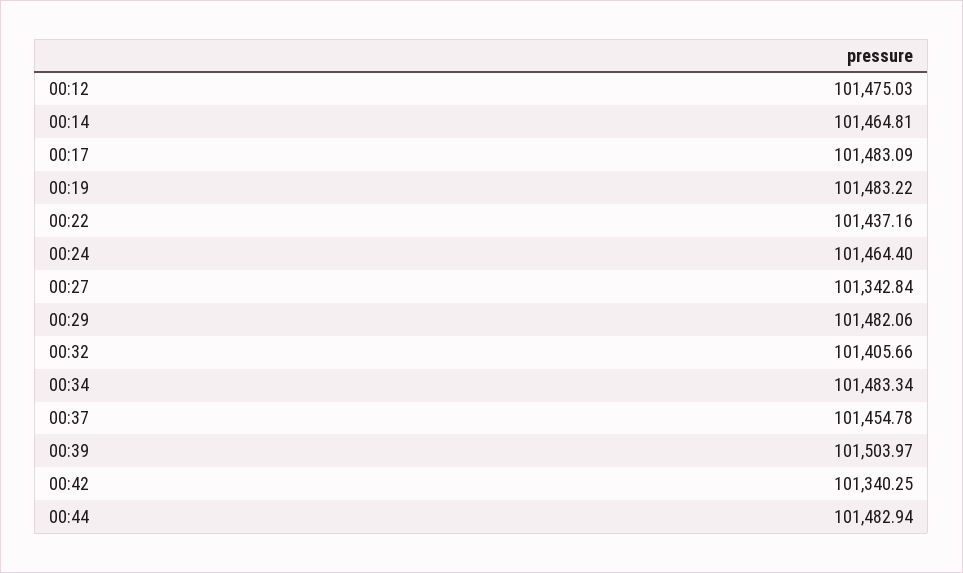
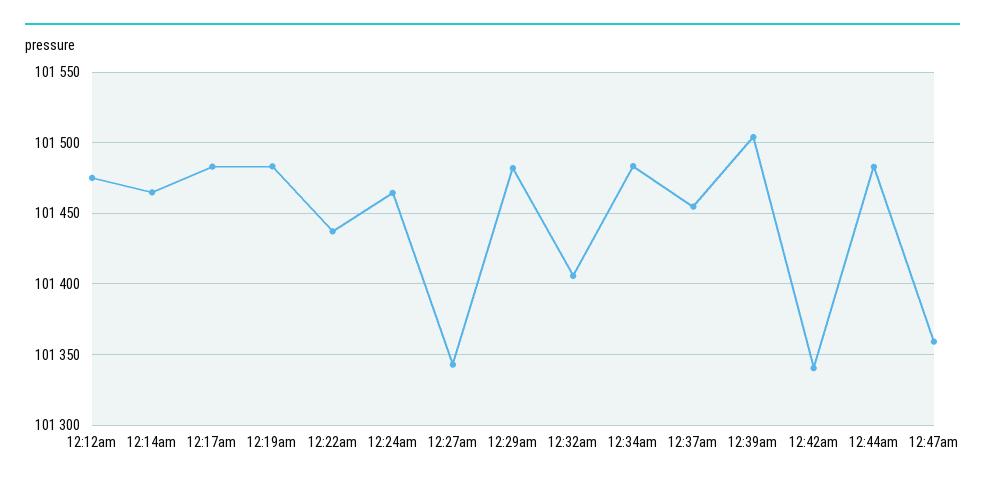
12:47am: none -> 101360

